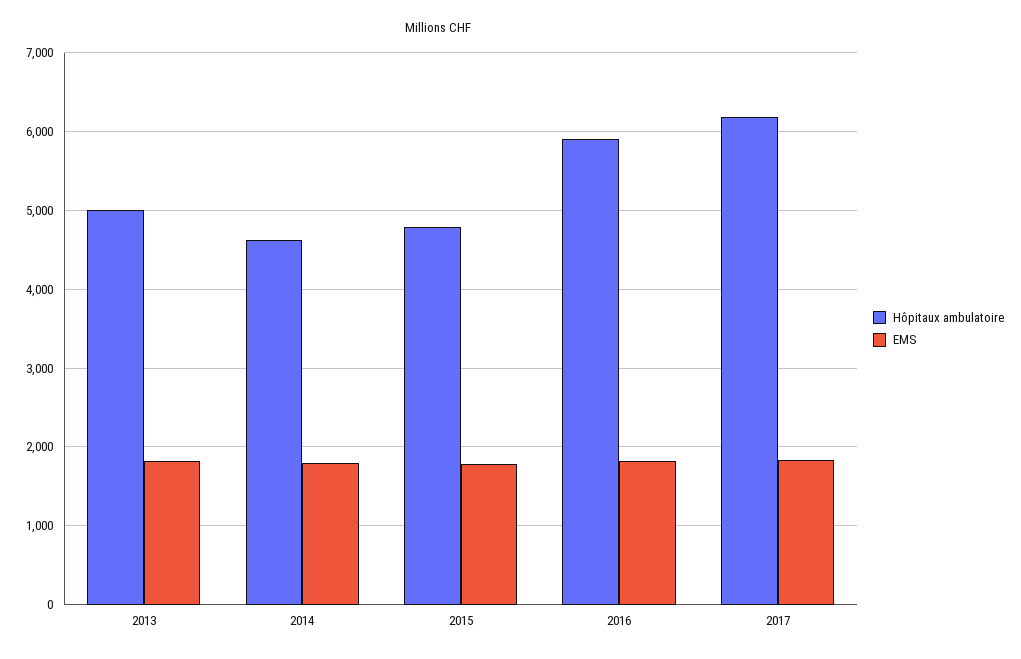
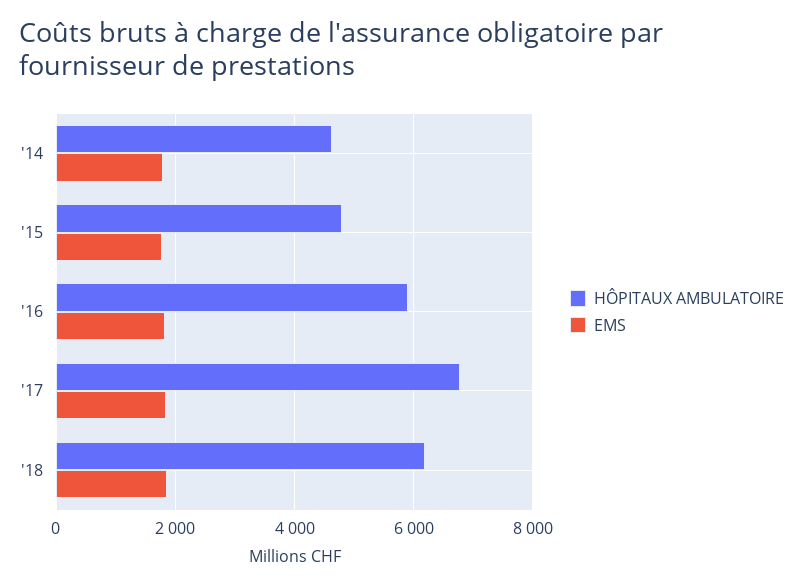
Hôpitaux ambulatoire, 2013: 5000 -> none
EMS, 2013: 1800 -> none
Hôpitaux ambulatoire, 2017: 6200 -> 6800
Hôpitaux ambulatoire, '18: none -> 6200
EMS, '18: none -> 1800

